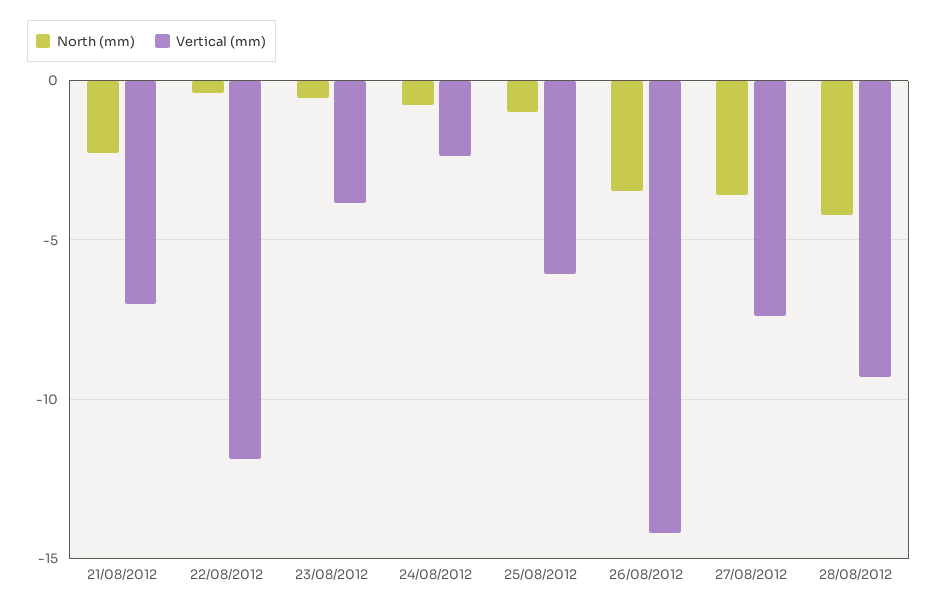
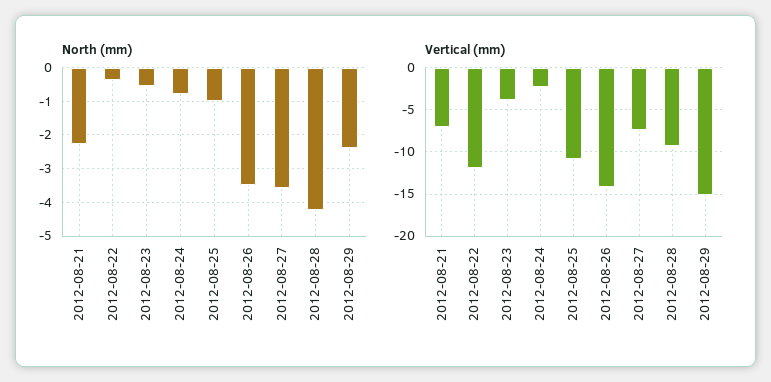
Vertical (mm), 25/08/2012: -6 -> -11
North (mm), 2012-08-29: none -> -2.4
Vertical (mm), 2012-08-29: none -> -15

